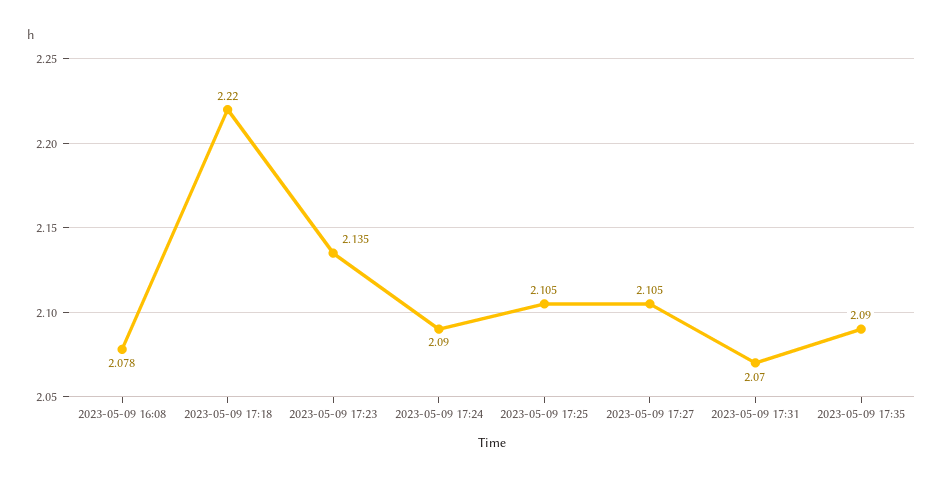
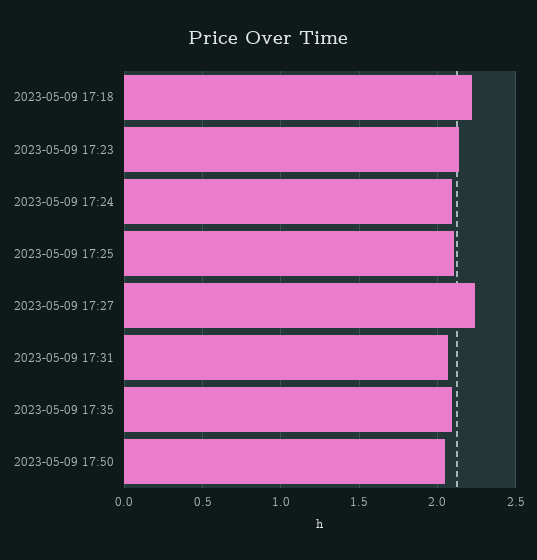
2023-05-09 16:08: 2.078 -> none
2023-05-09 17:27: 2.105 -> 2.25
2023-05-09 17:50: none -> 2.05

